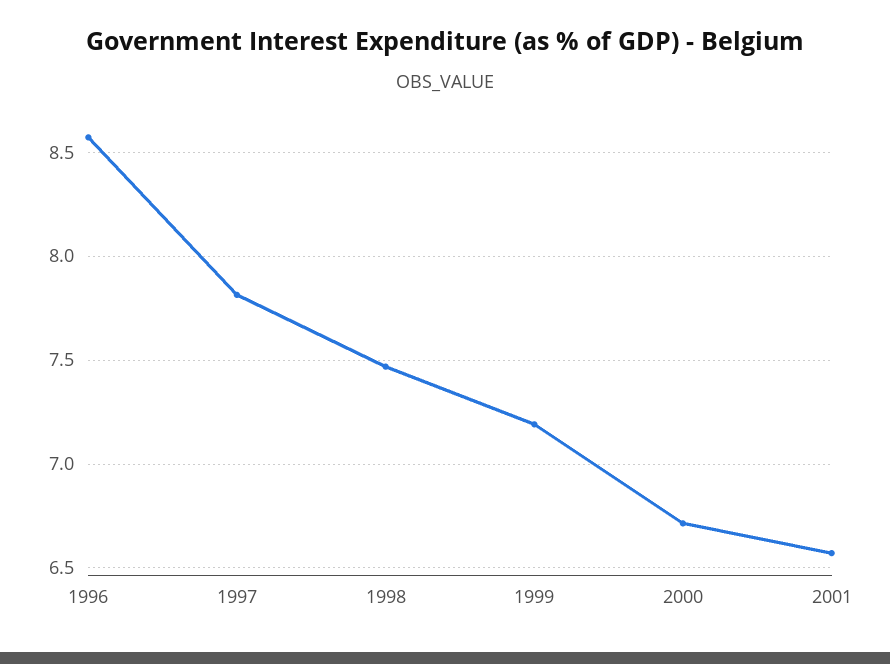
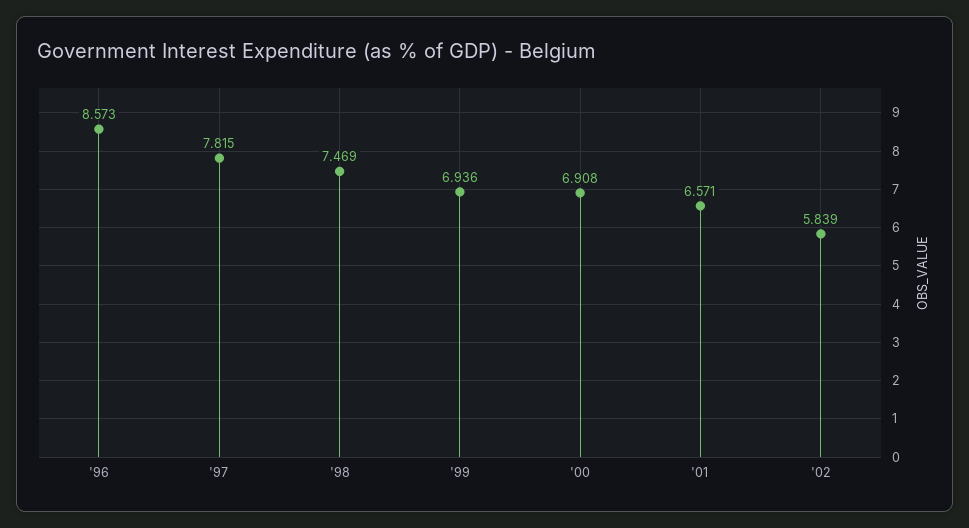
1999: 7.2 -> 6.936
2000: 6.7 -> 6.908
'02: none -> 5.839

